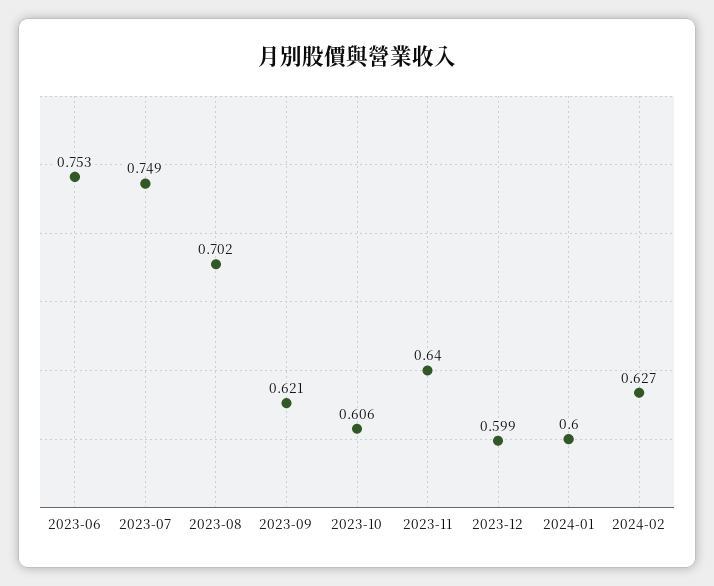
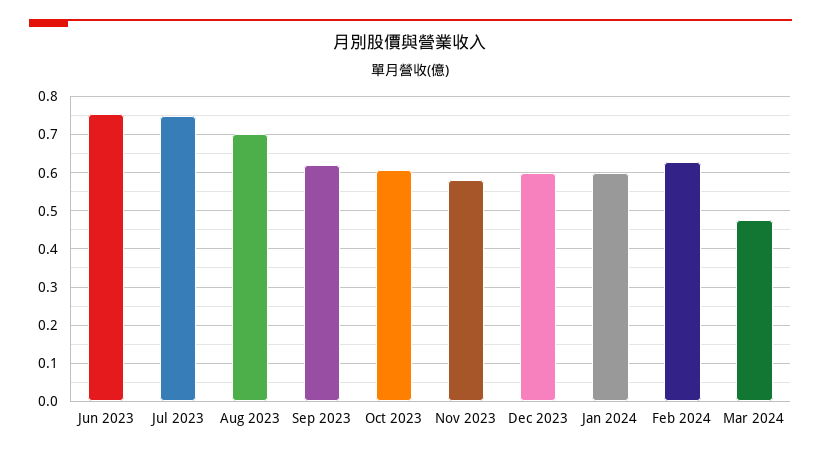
2023-11: 0.64 -> 0.58
Mar 2024: none -> 0.48

